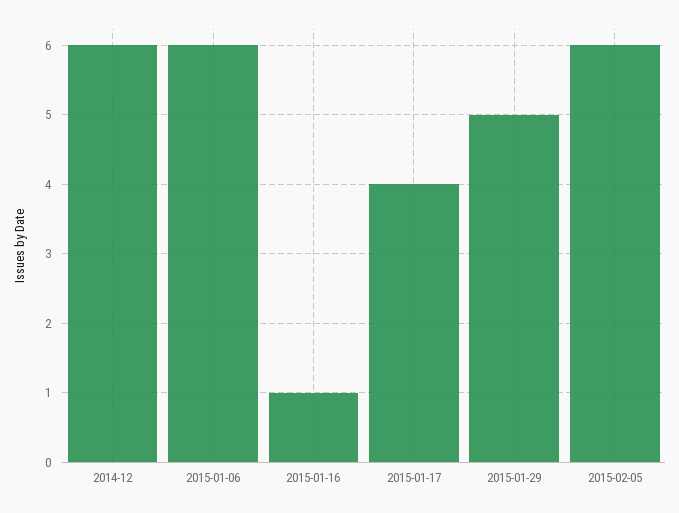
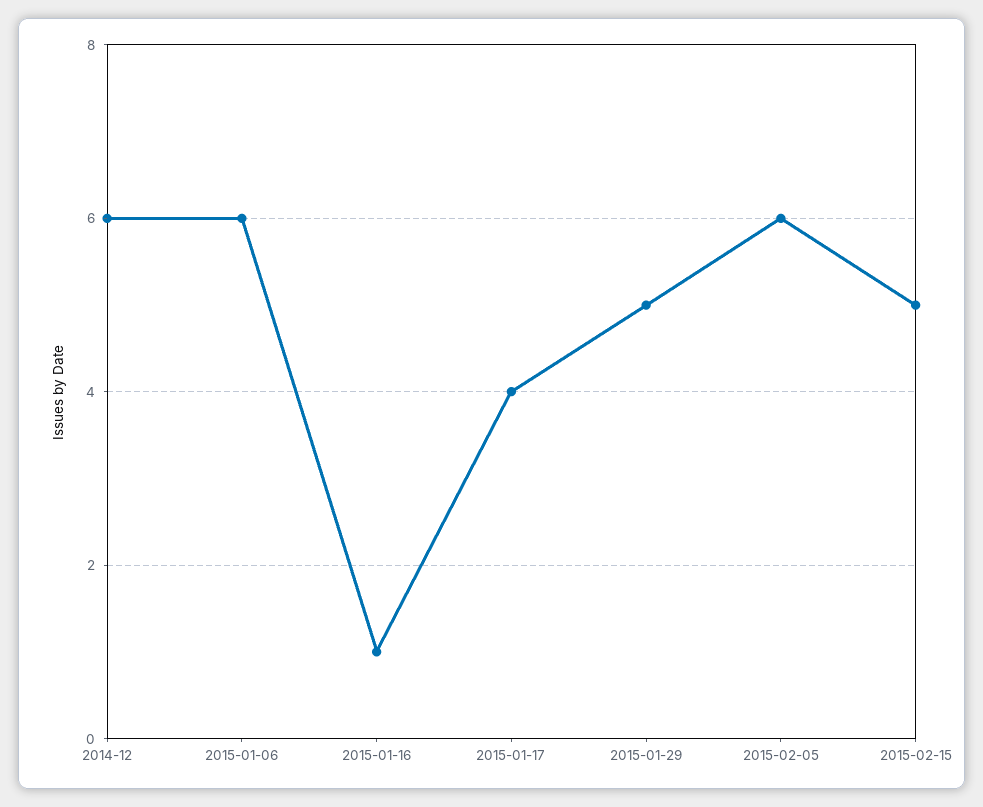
2015-02-15: none -> 5

